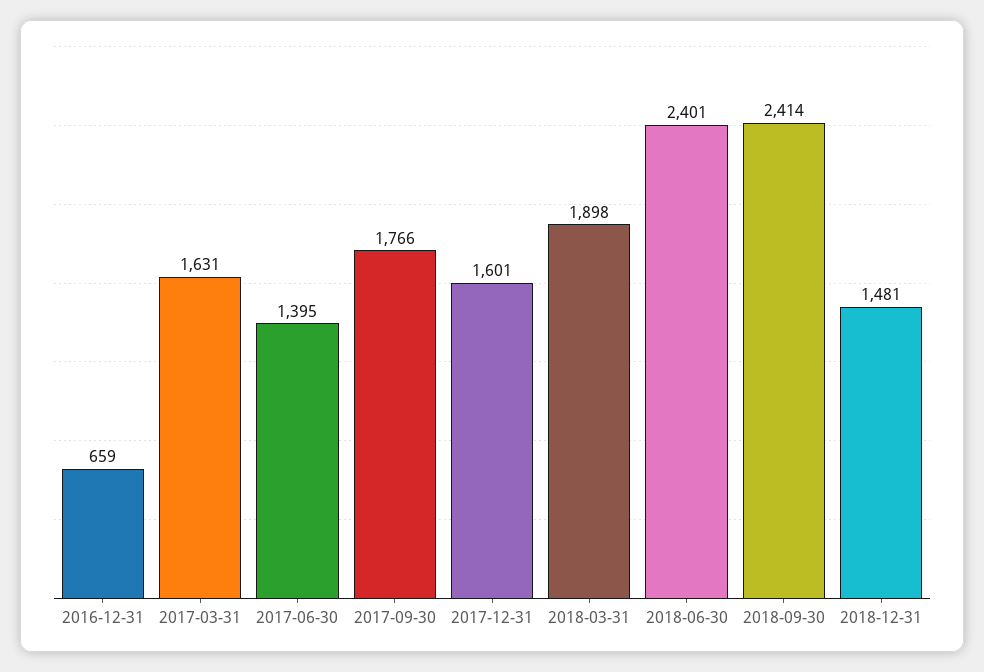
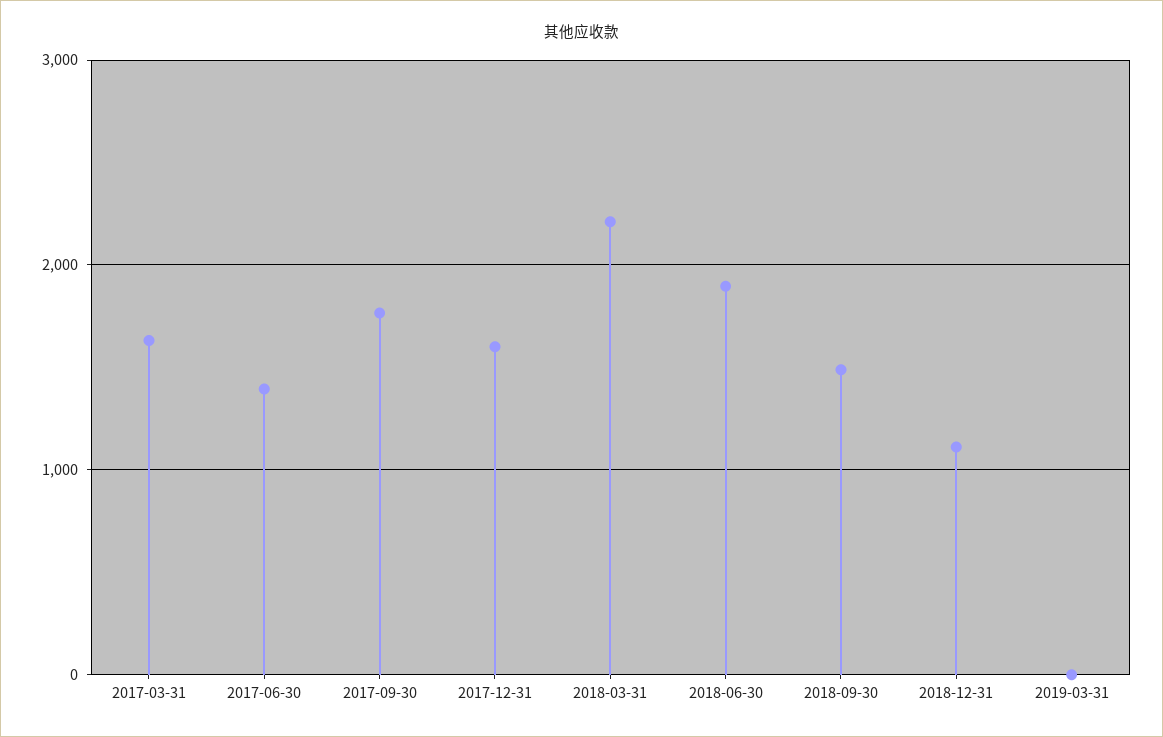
2016-12-31: 659 -> none
2018-03-31: 1898 -> 2200
2018-06-30: 2401 -> 1900
2018-09-30: 2414 -> 1500
2018-12-31: 1481 -> 1100
2019-03-31: none -> 0

